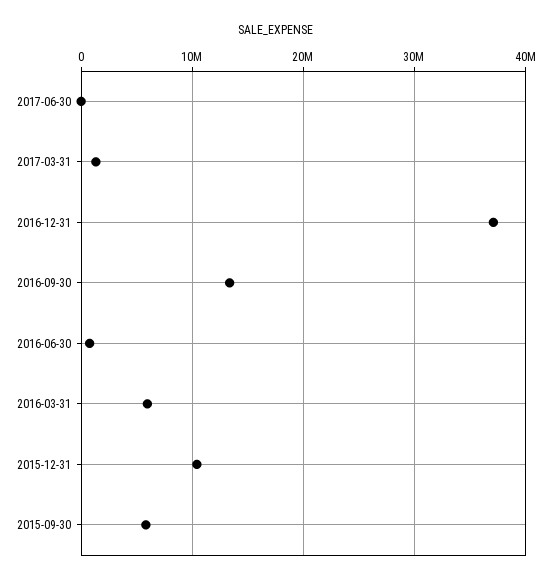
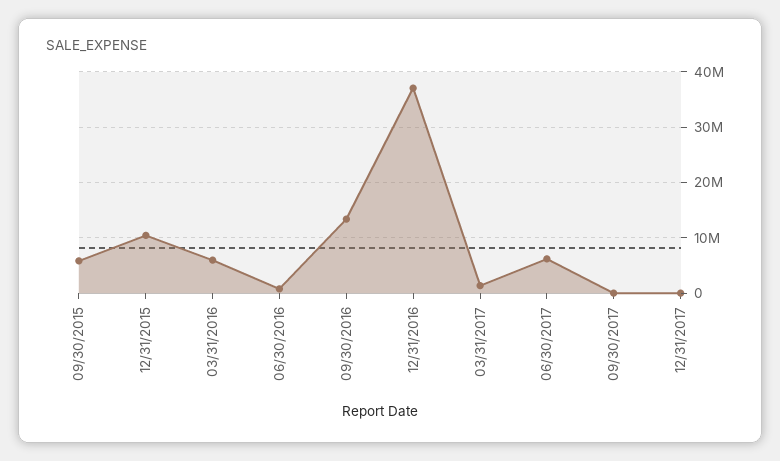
2017-06-30: 0 -> 6000000
09/30/2017: none -> 0
12/31/2017: none -> 0

